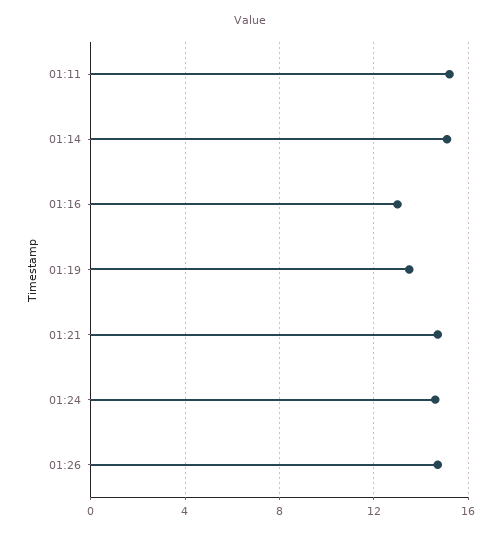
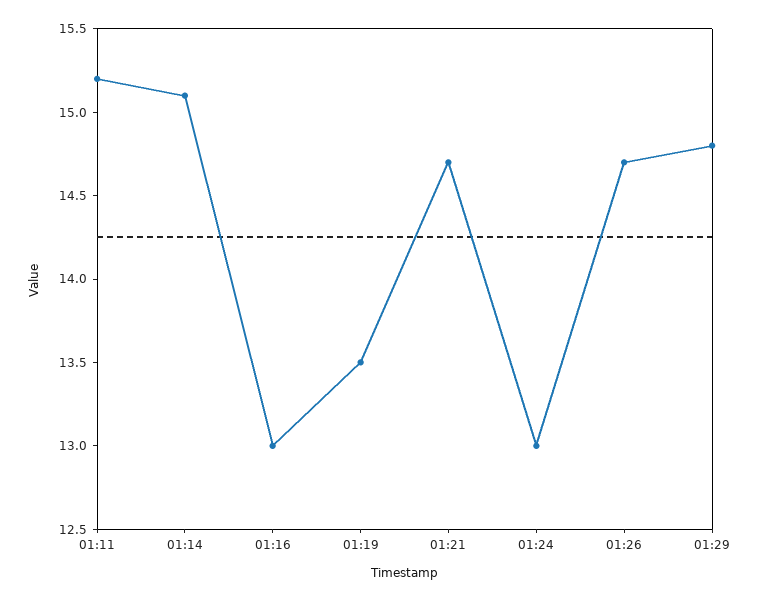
01:24: 14.5 -> 13
01:29: none -> 14.8

